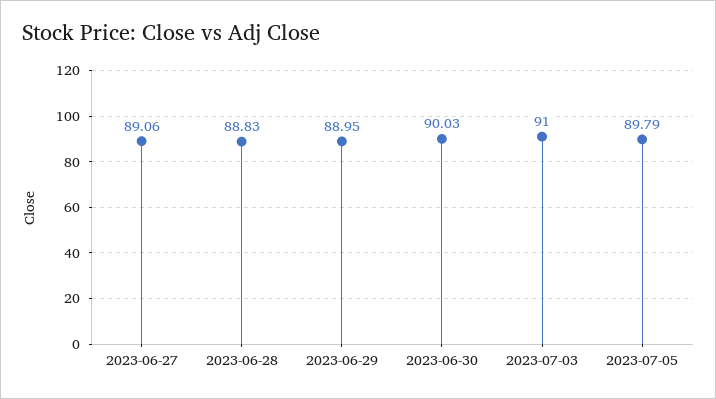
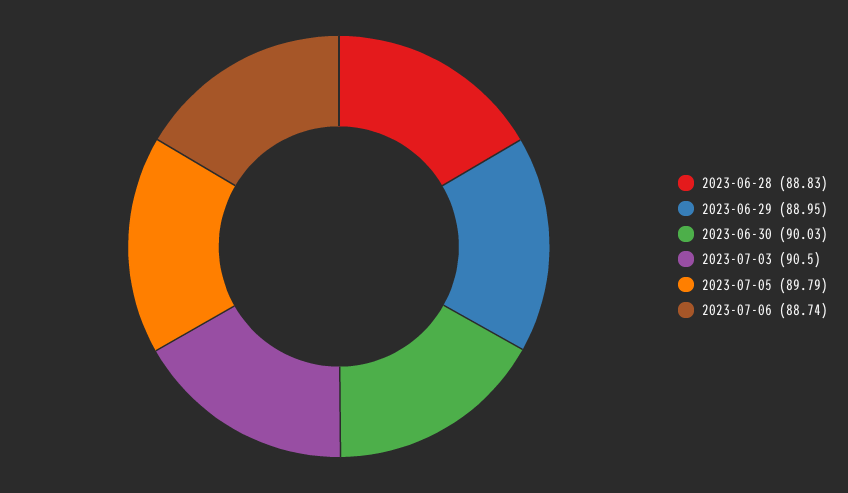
2023-06-27: 89.06 -> none
2023-07-03: 91 -> 90.5
2023-07-06: none -> 88.74

